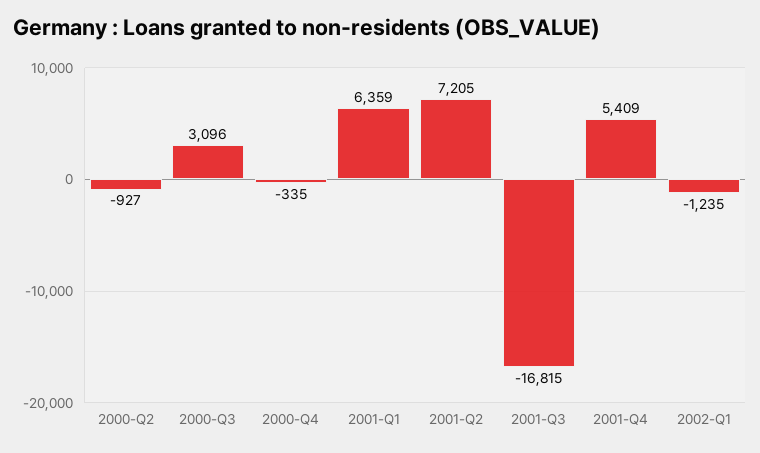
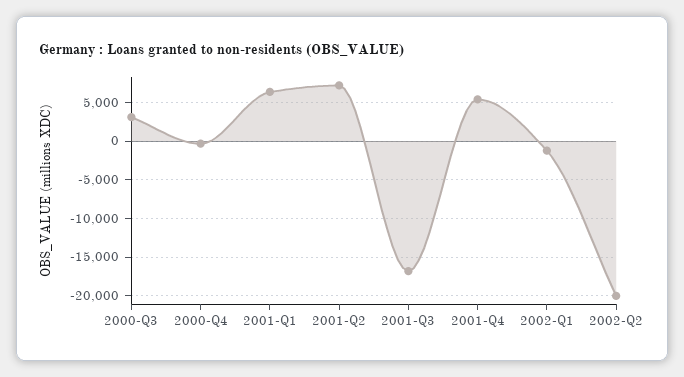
2000-Q2: -927 -> none
2002-Q2: none -> -20000

